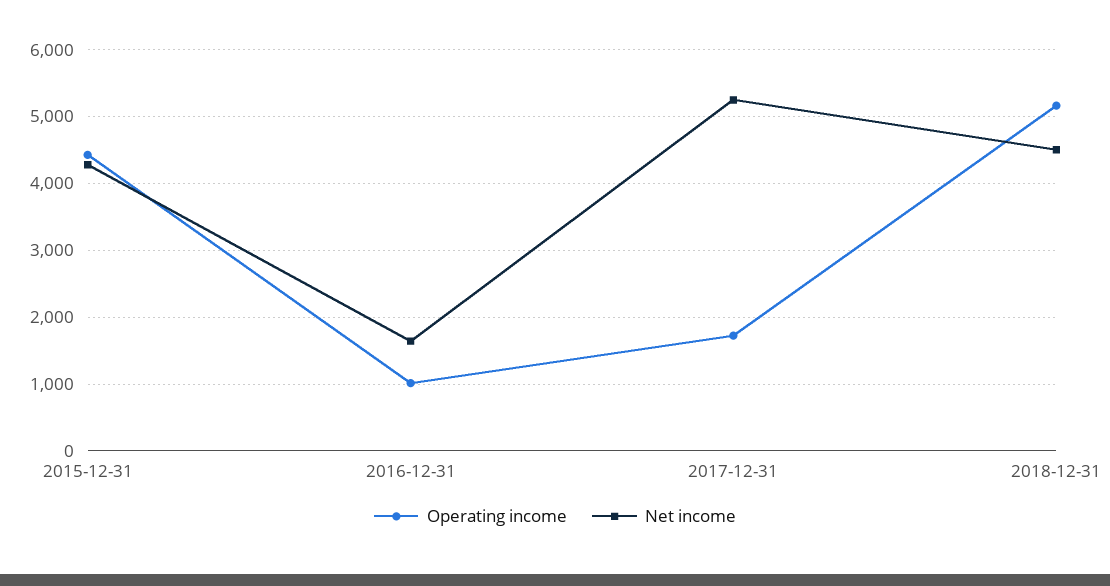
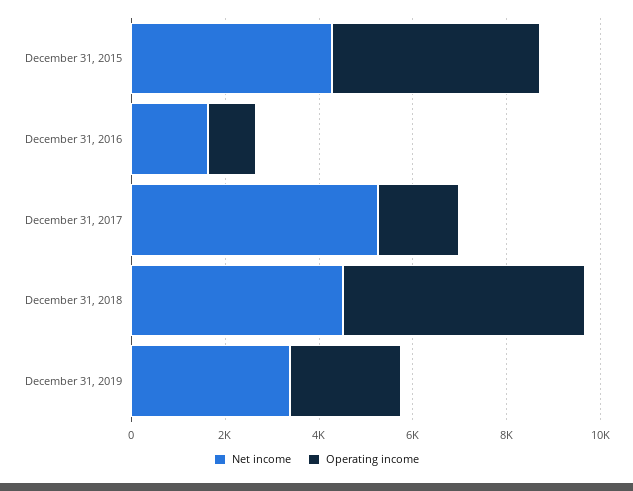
Net income, December 31, 2019: none -> 3500
Operating income, December 31, 2019: none -> 2500

